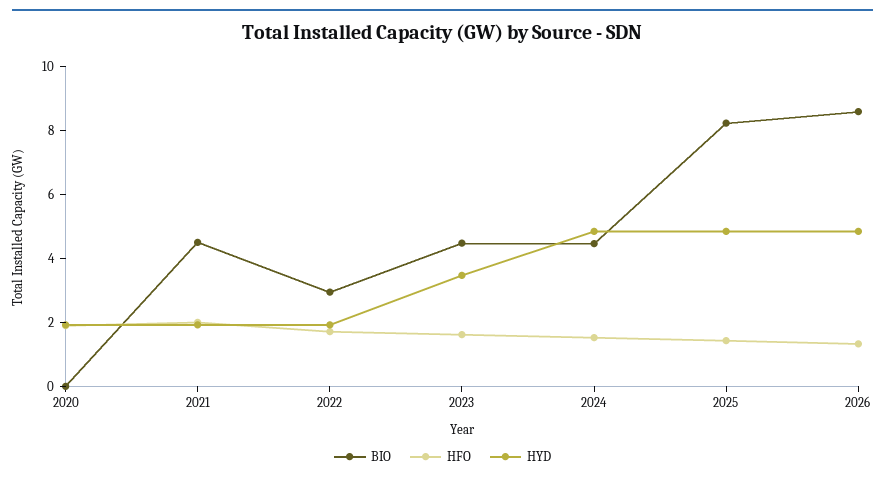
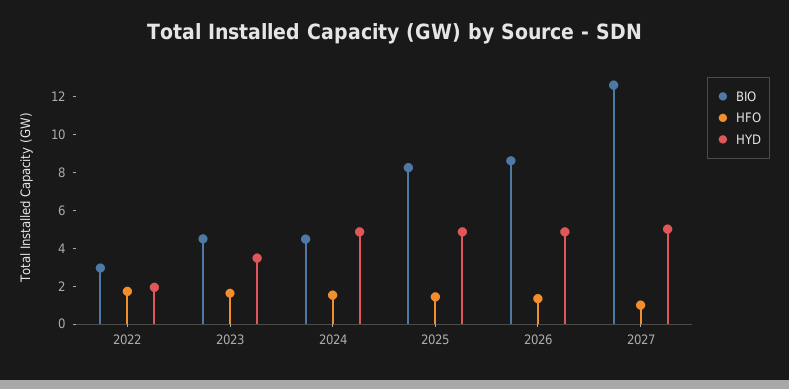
BIO, 2020: 0 -> none
HFO, 2020: 2 -> none
HYD, 2020: 2 -> none
BIO, 2021: 4.5 -> none
HFO, 2021: 2 -> none
HYD, 2021: 2 -> none
BIO, 2027: none -> 12.5
HFO, 2027: none -> 1
HYD, 2027: none -> 5

